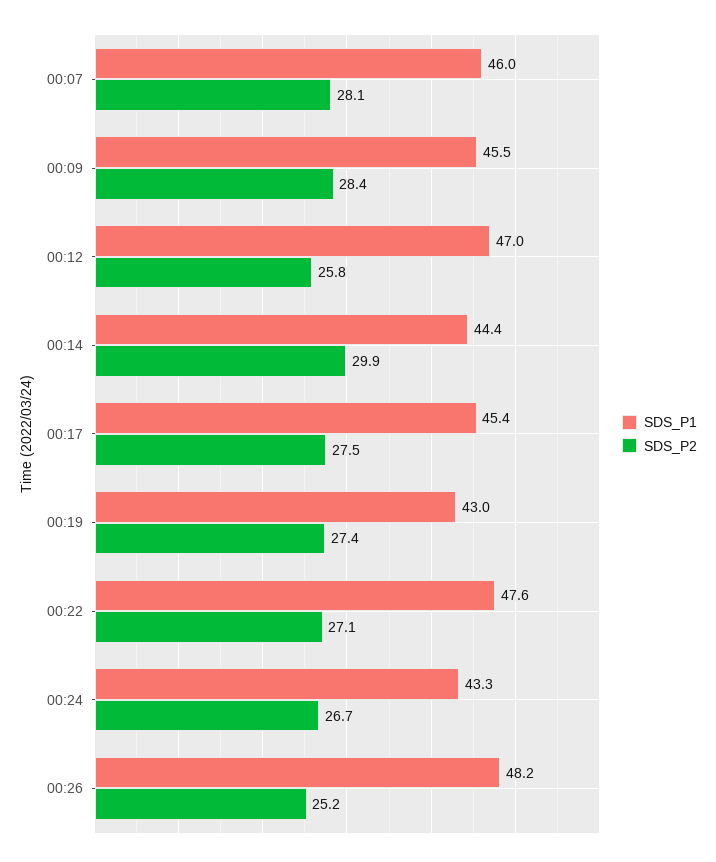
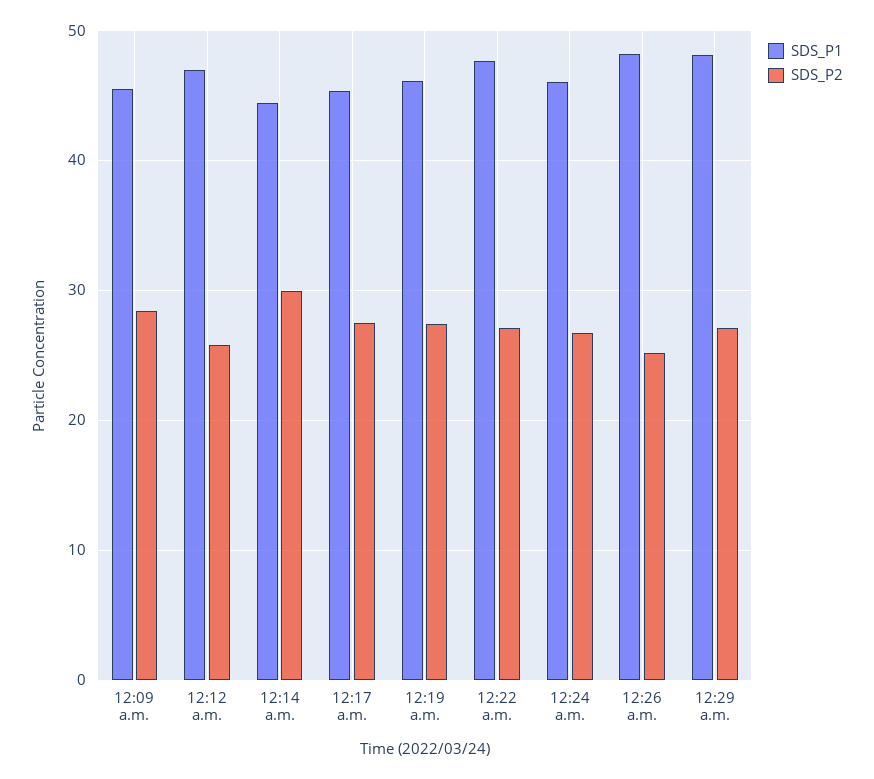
SDS_P1, 00:07: 46 -> none
SDS_P2, 00:07: 28.1 -> none
SDS_P1, 00:19: 43 -> 46
SDS_P1, 00:24: 43.3 -> 46
SDS_P1, 12:29 a.m.: none -> 48
SDS_P2, 12:29 a.m.: none -> 27

